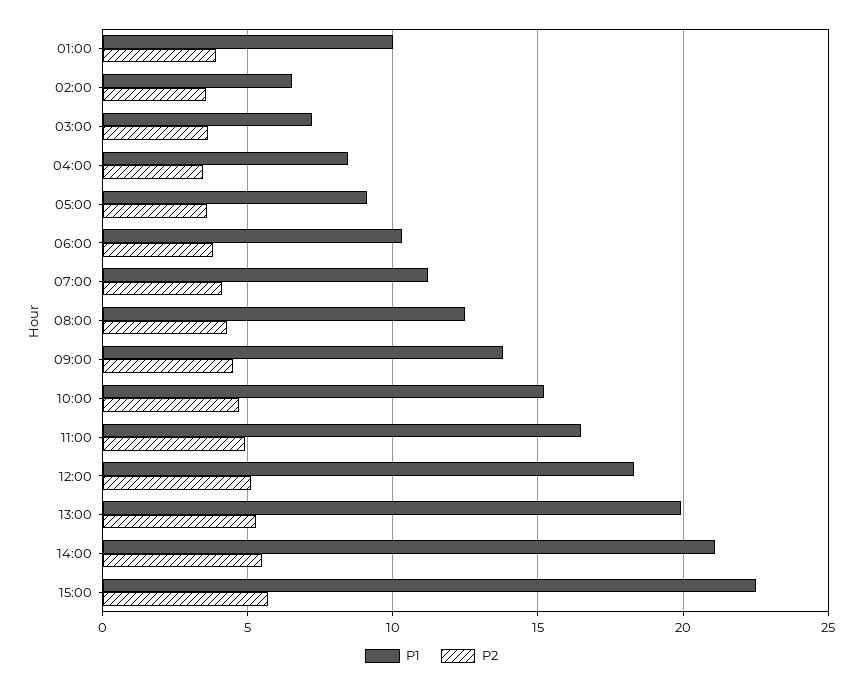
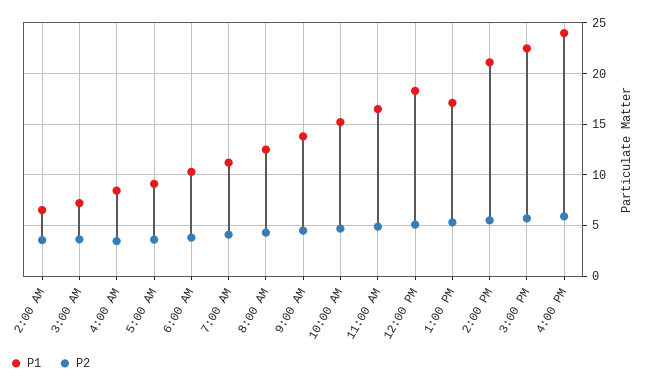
P1, 01:00: 10 -> none
P2, 01:00: 4 -> none
P1, 13:00: 20 -> 17
P1, 4:00 PM: none -> 24
P2, 4:00 PM: none -> 6

